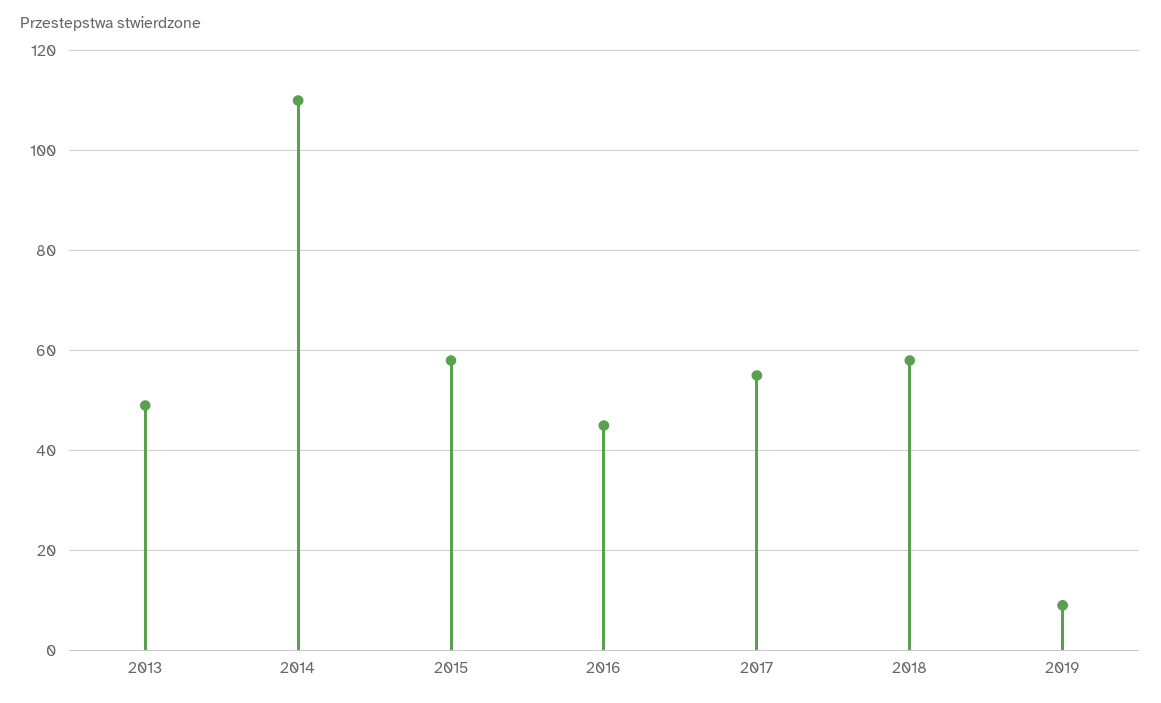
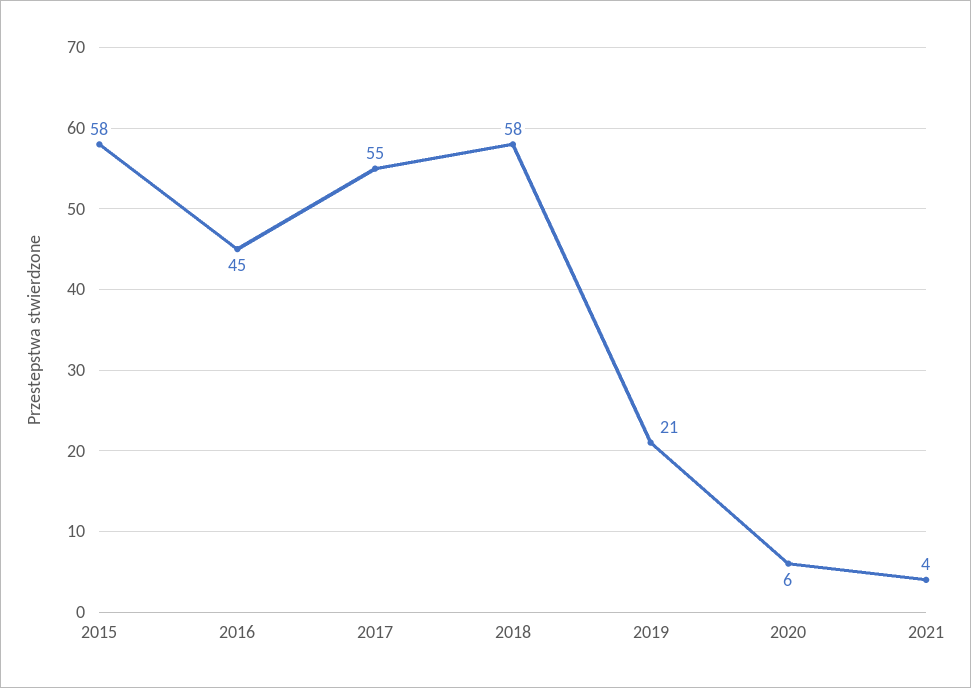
2013: 50 -> none
2014: 110 -> none
2019: 10 -> 21
2020: none -> 6
2021: none -> 4

